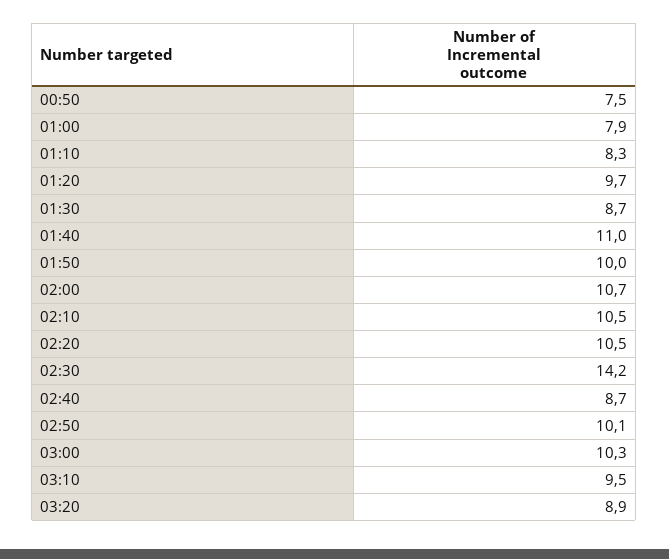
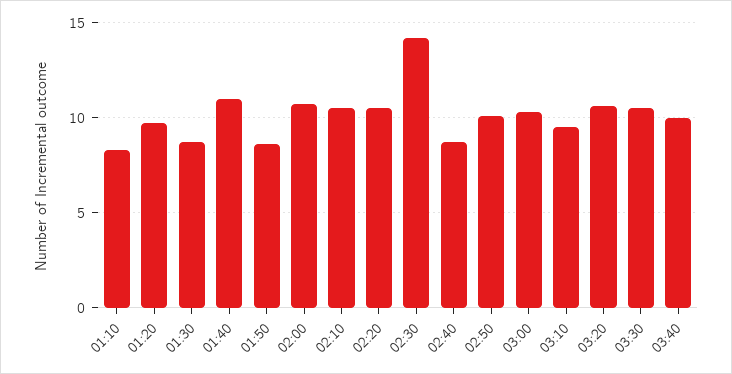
00:50: 7.5 -> none
01:00: 7.9 -> none
01:50: 10 -> 8.5
03:20: 8.9 -> 10.5
03:30: none -> 10.5
03:40: none -> 10

